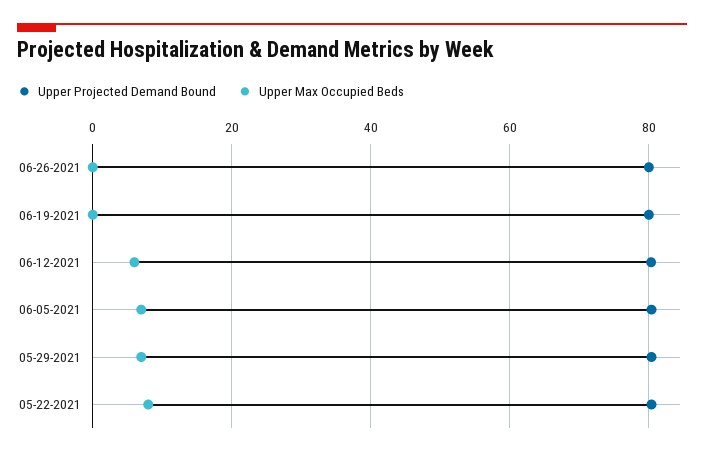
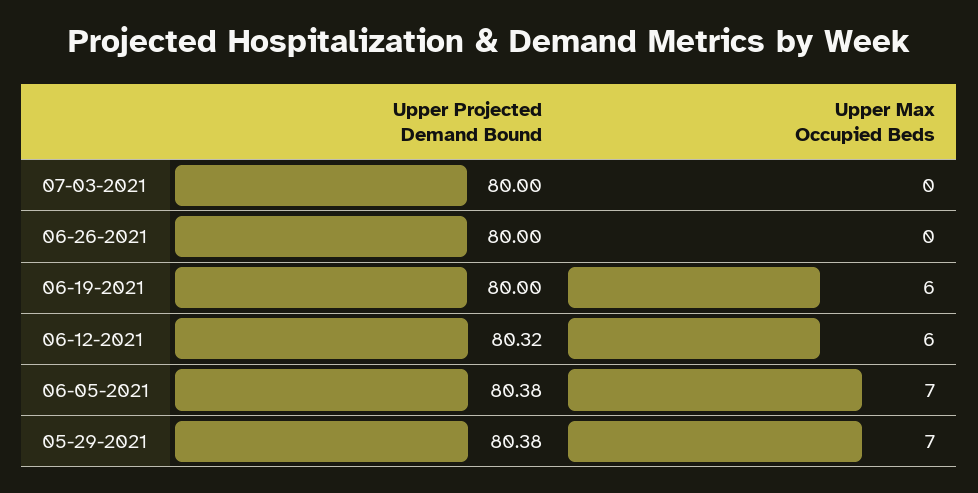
Upper Max Occupied Beds, 06-19-2021: 0 -> 6
Upper Projected Demand Bound, 05-22-2021: 80 -> none
Upper Max Occupied Beds, 05-22-2021: 8 -> none
Upper Projected Demand Bound, 07-03-2021: none -> 80
Upper Max Occupied Beds, 07-03-2021: none -> 0

